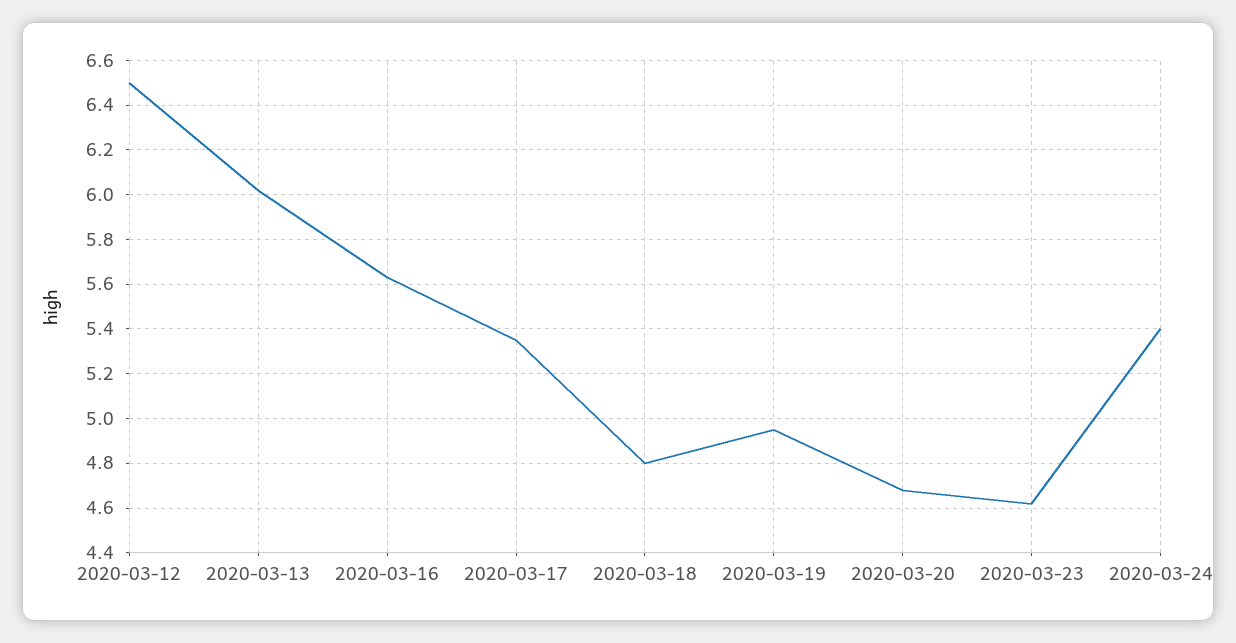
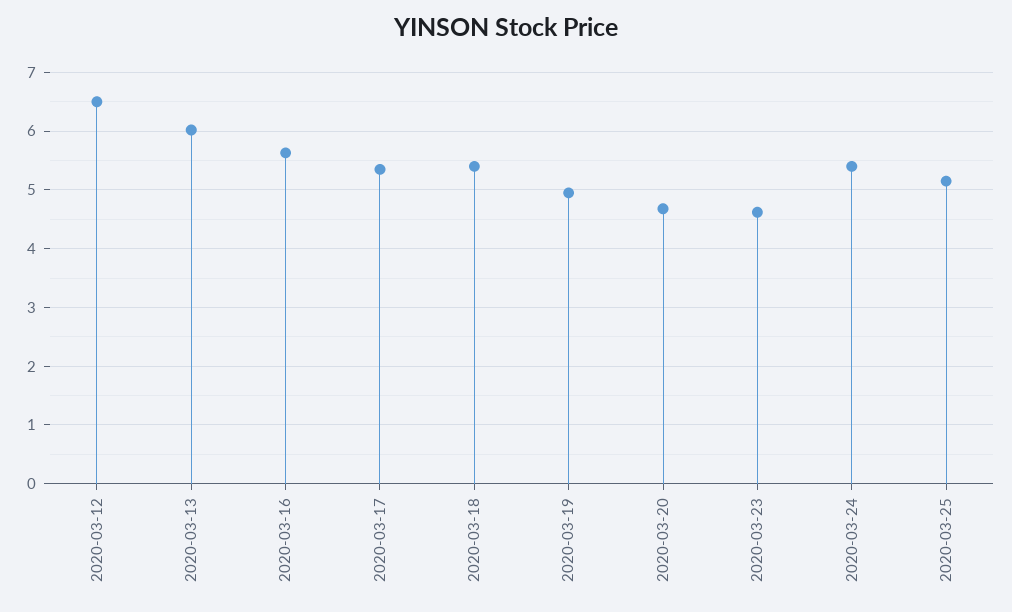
2020-03-18: 4.8 -> 5.4
2020-03-25: none -> 5.2

